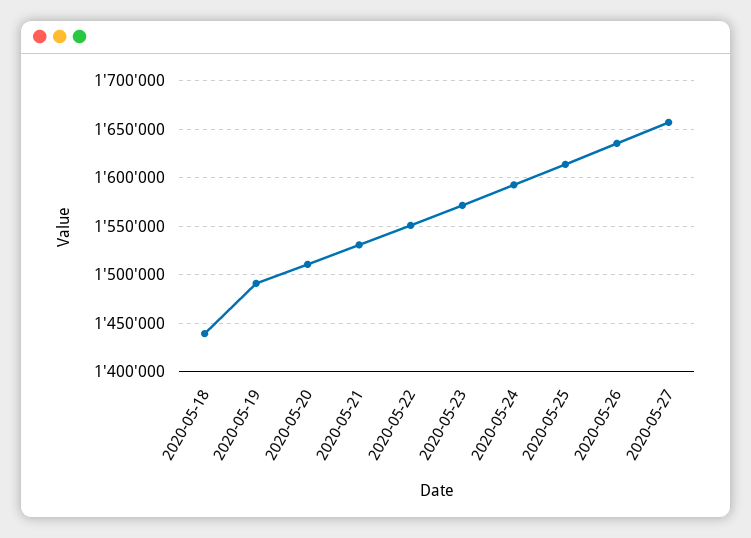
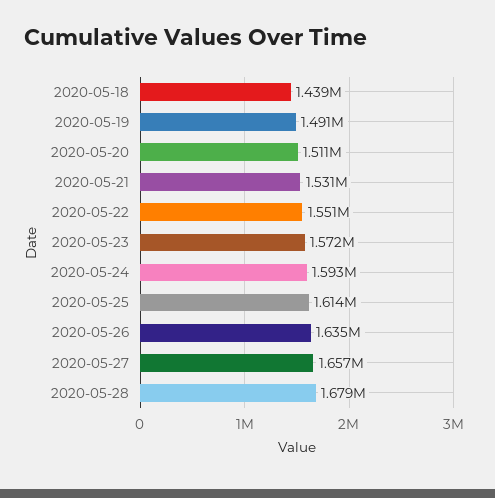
2020-05-28: none -> 1679000

